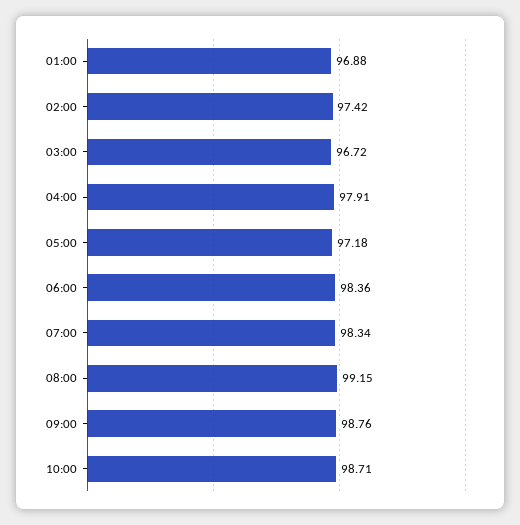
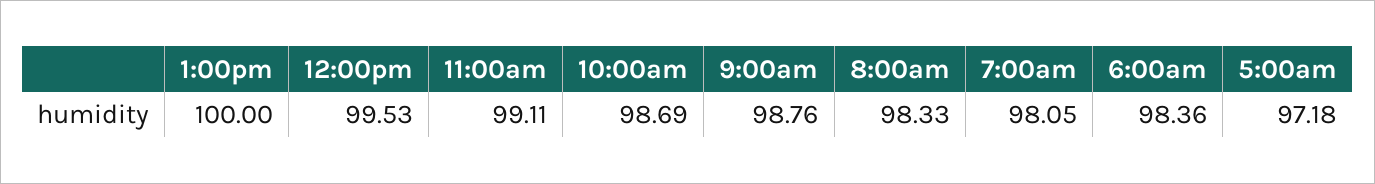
01:00: 96.88 -> none
02:00: 97.42 -> none
03:00: 96.72 -> none
04:00: 97.91 -> none
07:00: 98.34 -> 98.05
08:00: 99.15 -> 98.33
10:00: 98.71 -> 98.69
1:00pm: none -> 100
12:00pm: none -> 99.53
11:00am: none -> 99.11

